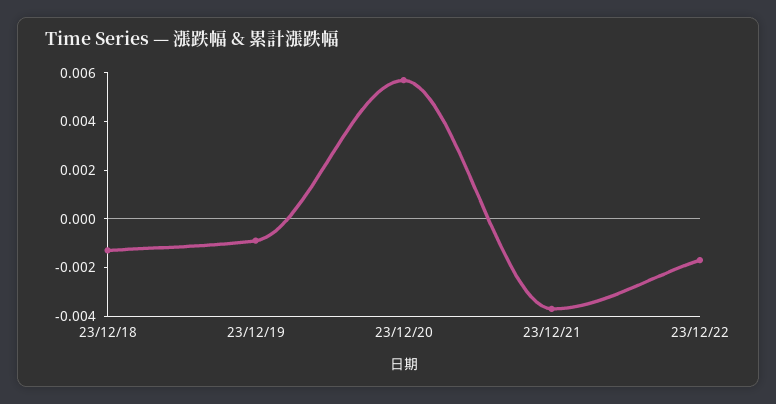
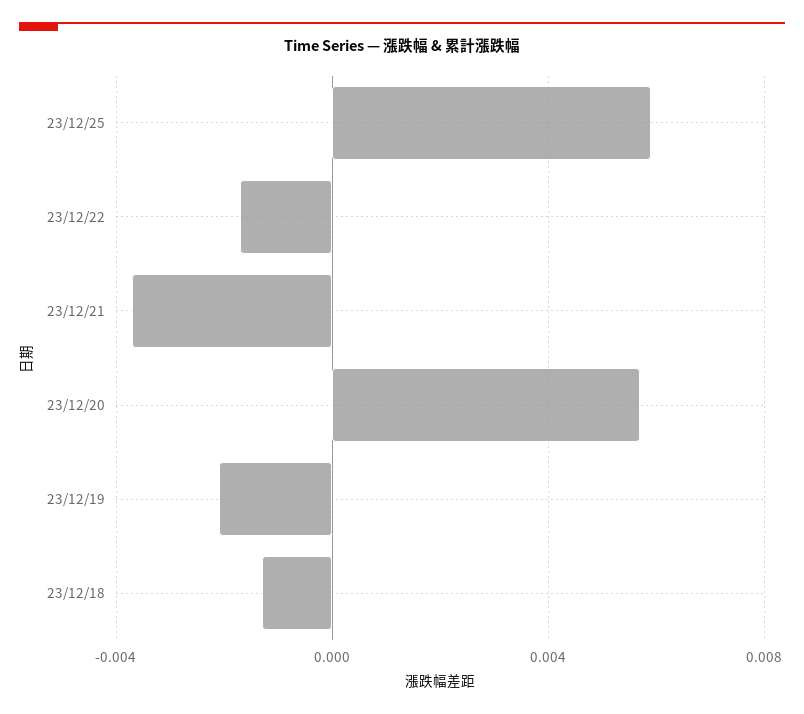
23/12/19: -0.001 -> -0.002
23/12/25: none -> 0.006

